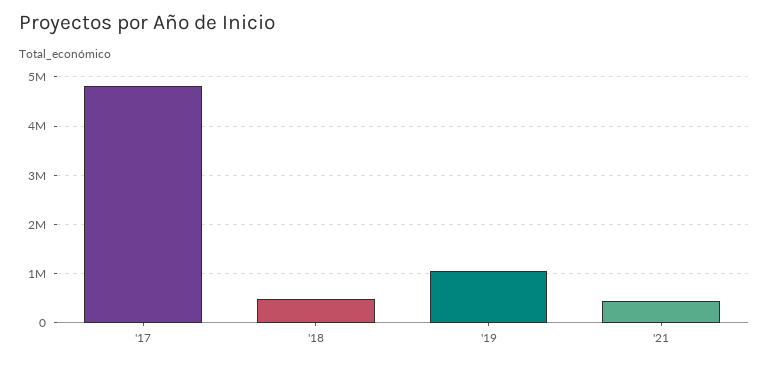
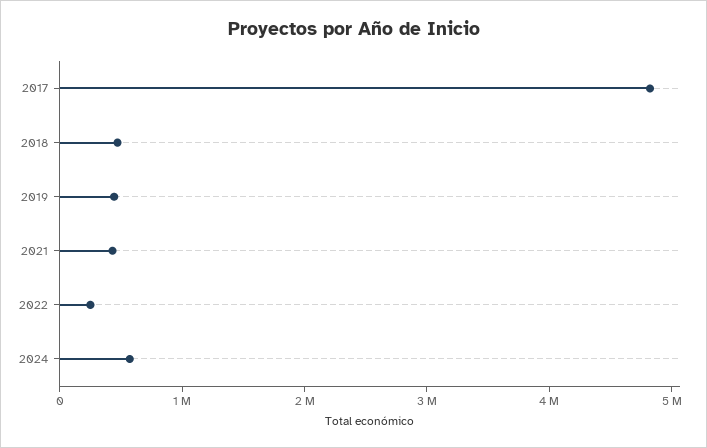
'19: 1000000 -> 400000
2022: none -> 200000
2024: none -> 600000

